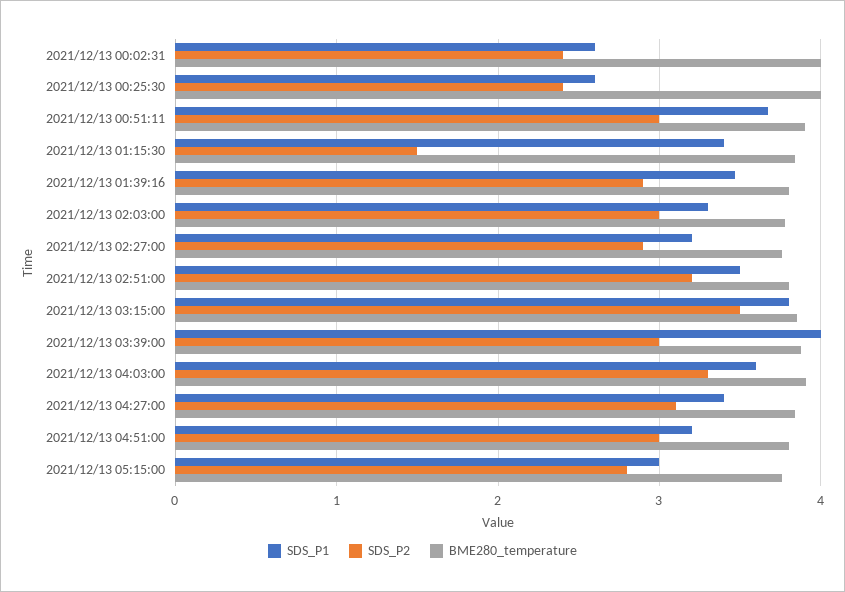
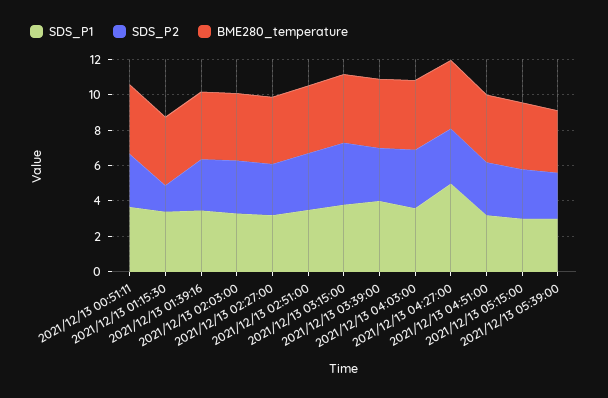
SDS_P1, 2021/12/13 00:02:31: 2.6 -> none
SDS_P2, 2021/12/13 00:02:31: 2.4 -> none
BME280_temperature, 2021/12/13 00:02:31: 4 -> none
SDS_P1, 2021/12/13 00:25:30: 2.6 -> none
SDS_P2, 2021/12/13 00:25:30: 2.4 -> none
BME280_temperature, 2021/12/13 00:25:30: 4 -> none
SDS_P1, 2021/12/13 04:27:00: 3.4 -> 5
SDS_P1, 2021/12/13 05:39:00: none -> 3
SDS_P2, 2021/12/13 05:39:00: none -> 2.5
BME280_temperature, 2021/12/13 05:39:00: none -> 3.5

